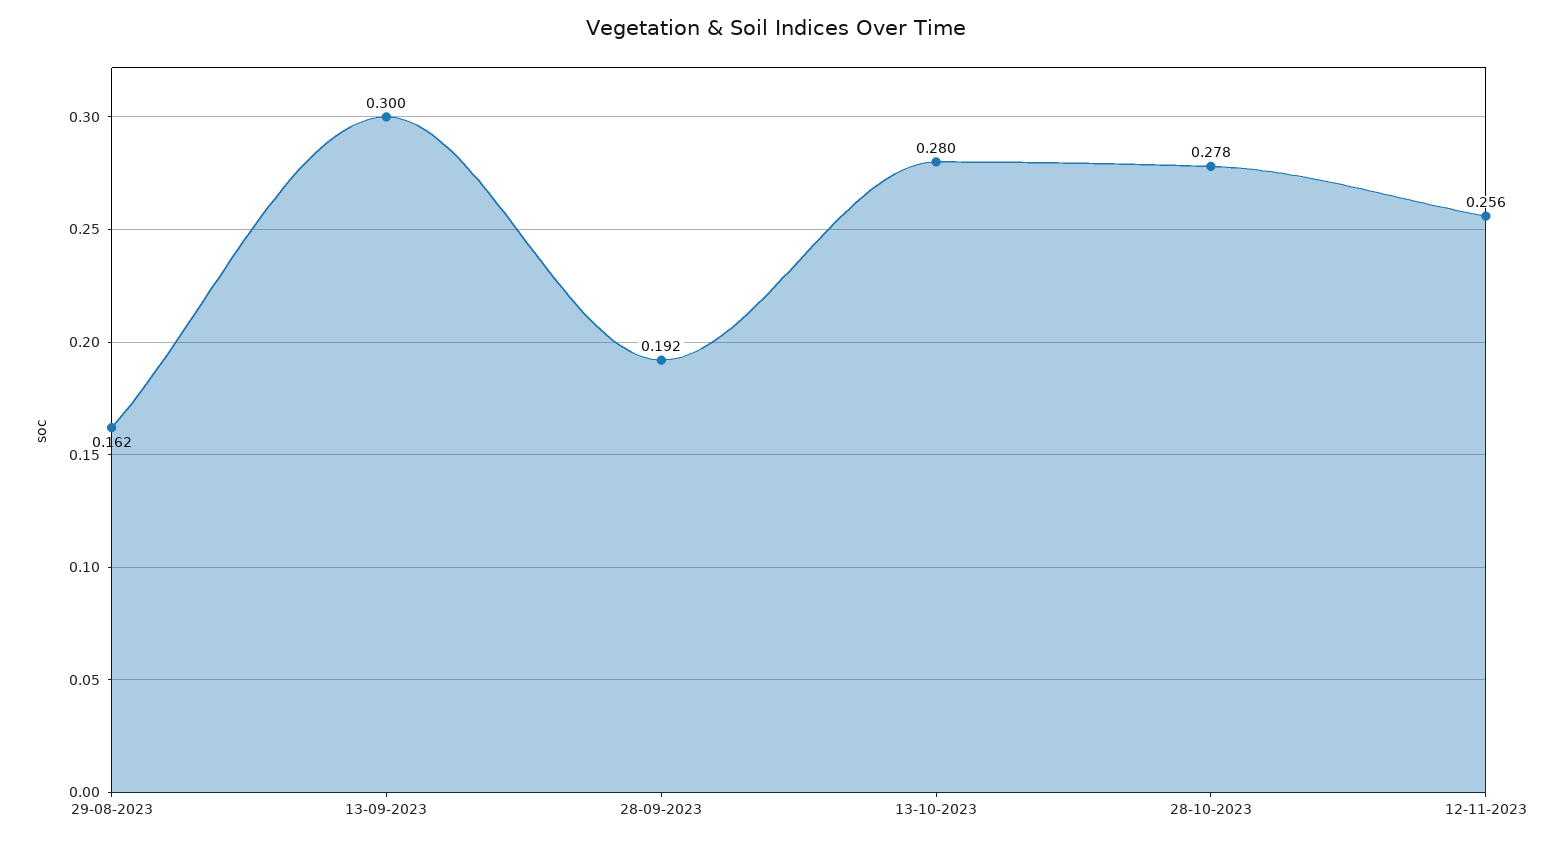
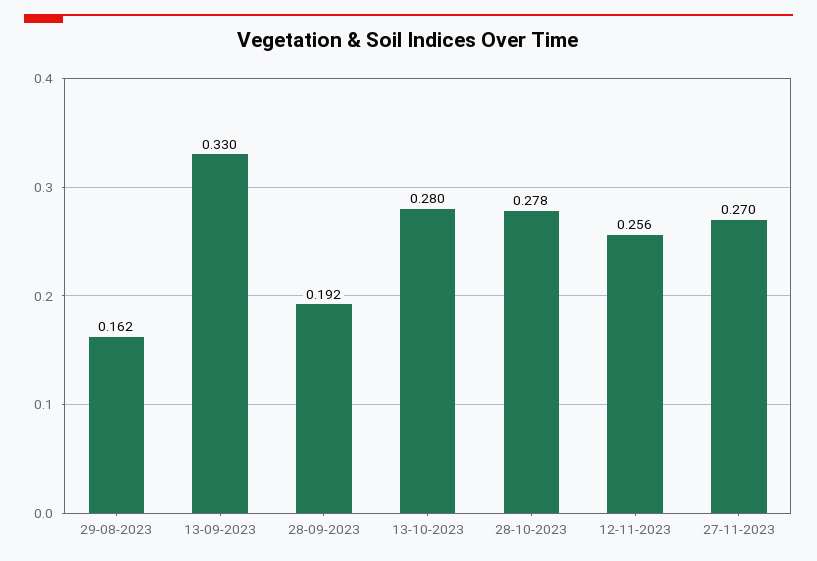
13-09-2023: 0.3 -> 0.33
27-11-2023: none -> 0.27

